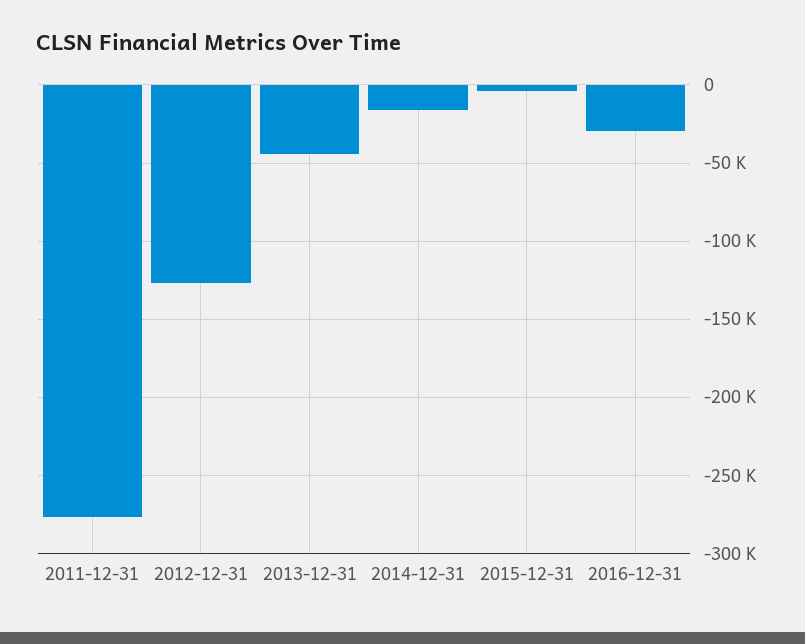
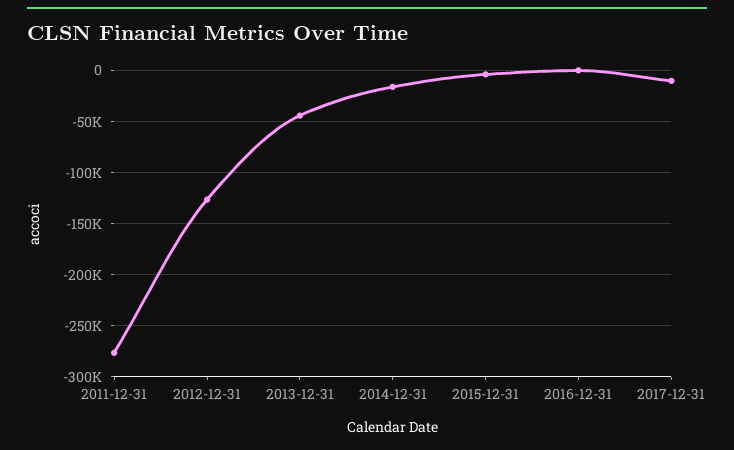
2016-12-31: -30000 -> 0
2017-12-31: none -> -10000

